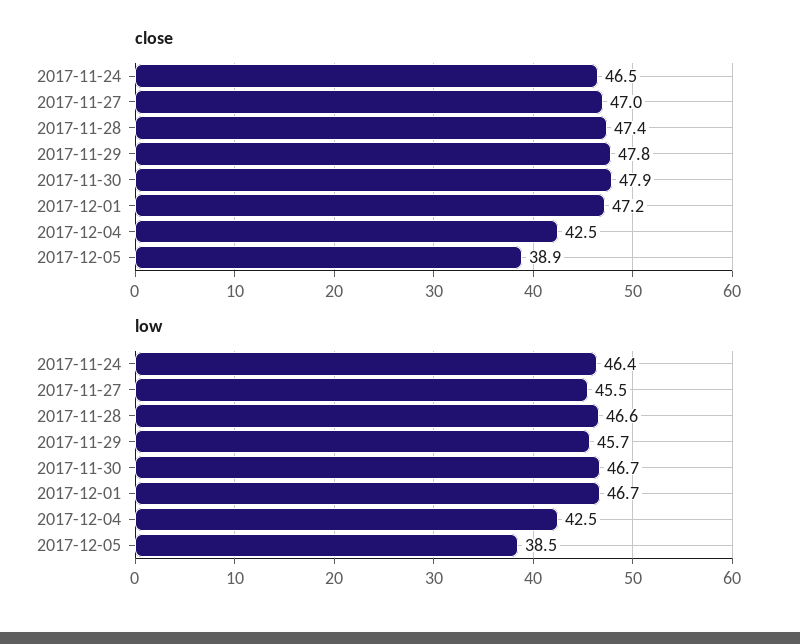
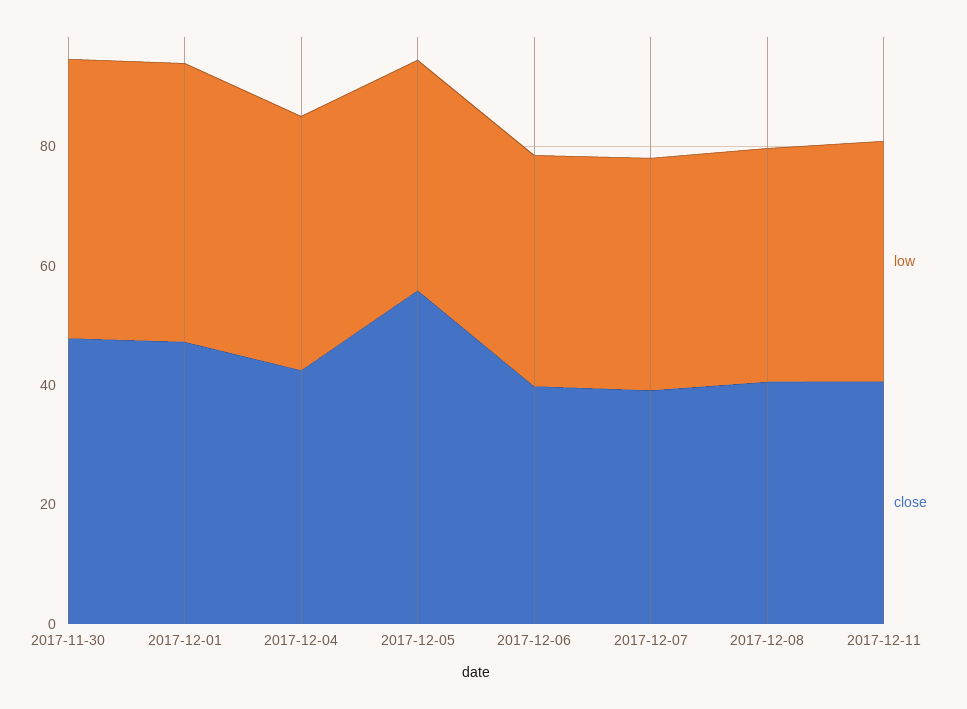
close, 2017-11-24: 46.5 -> none
close, 2017-11-27: 47 -> none
close, 2017-11-28: 47.4 -> none
close, 2017-11-29: 47.8 -> none
close, 2017-12-05: 38.9 -> 55
low, 2017-11-24: 46.4 -> none
low, 2017-11-27: 45.5 -> none
low, 2017-11-28: 46.6 -> none
low, 2017-11-29: 45.7 -> none
low, 2017-12-06: none -> 40
close, 2017-12-06: none -> 40
low, 2017-12-07: none -> 40
close, 2017-12-07: none -> 40
low, 2017-12-08: none -> 40
close, 2017-12-08: none -> 40
low, 2017-12-11: none -> 40
close, 2017-12-11: none -> 40

